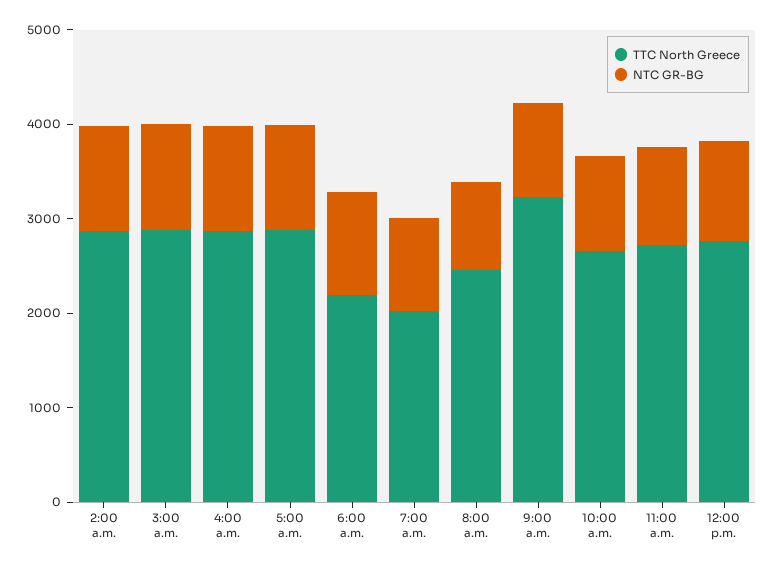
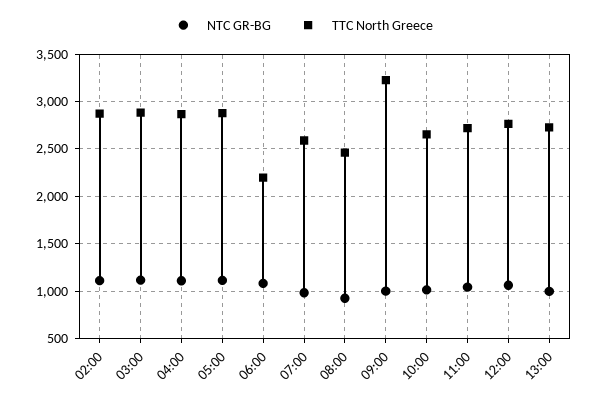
TTC North Greece, 7:00 a.m.: 2000 -> 2600
NTC GR-BG, 13:00: none -> 1000
TTC North Greece, 13:00: none -> 2700

